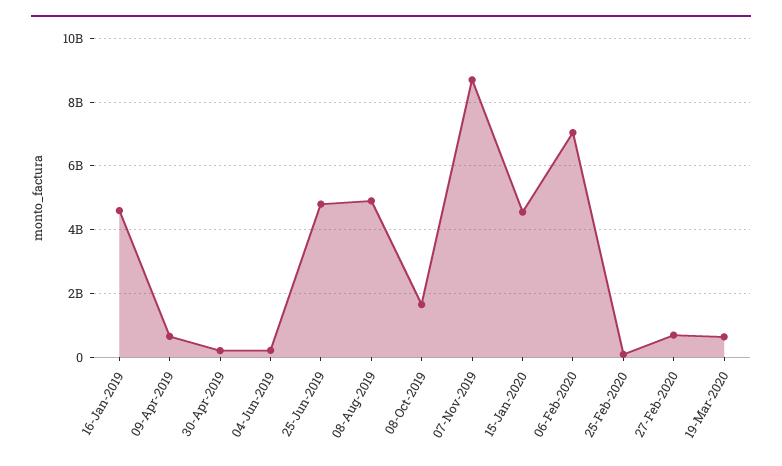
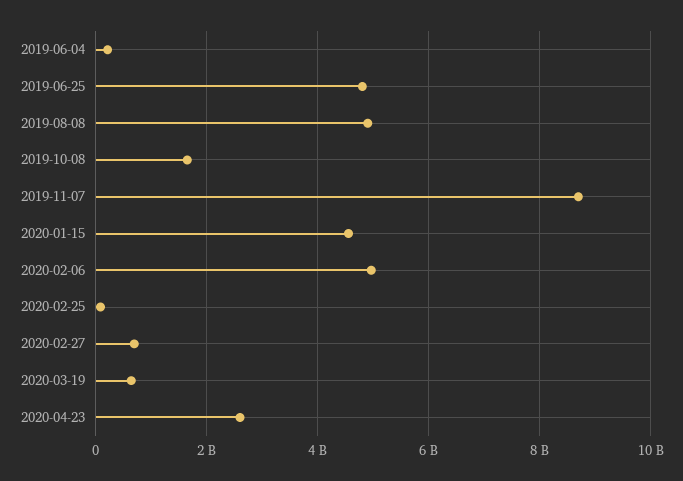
16-Jan-2019: 4600000000 -> none
09-Apr-2019: 600000000 -> none
30-Apr-2019: 200000000 -> none
06-Feb-2020: 7000000000 -> 5000000000
2020-04-23: none -> 2600000000

